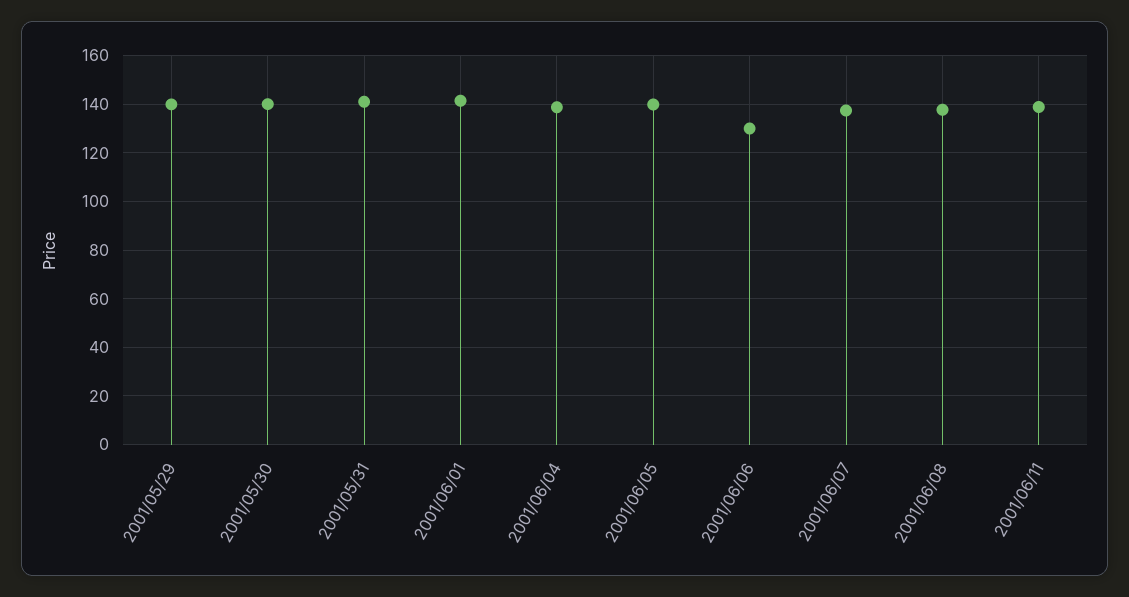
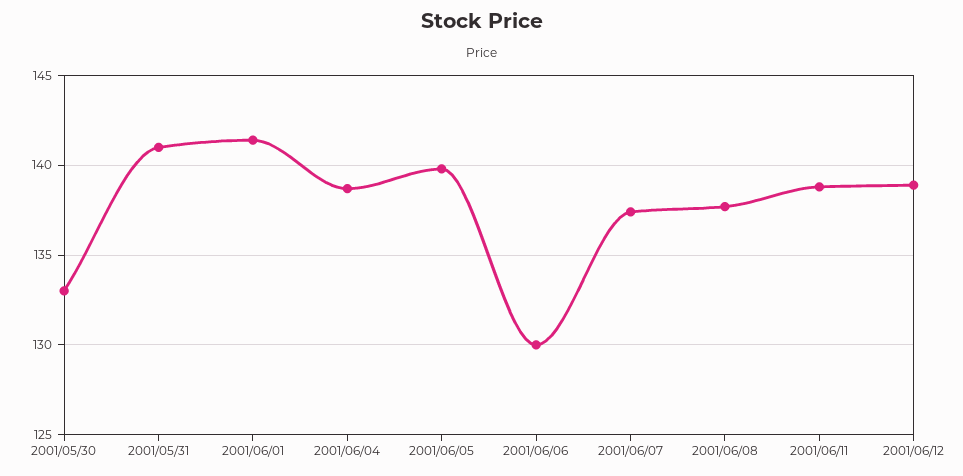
2001/05/29: 140 -> none
2001/05/30: 140 -> 133
2001/06/12: none -> 139

